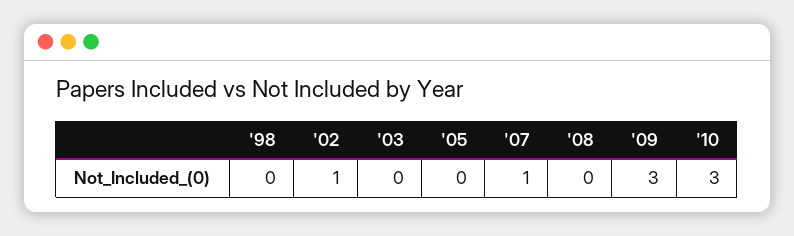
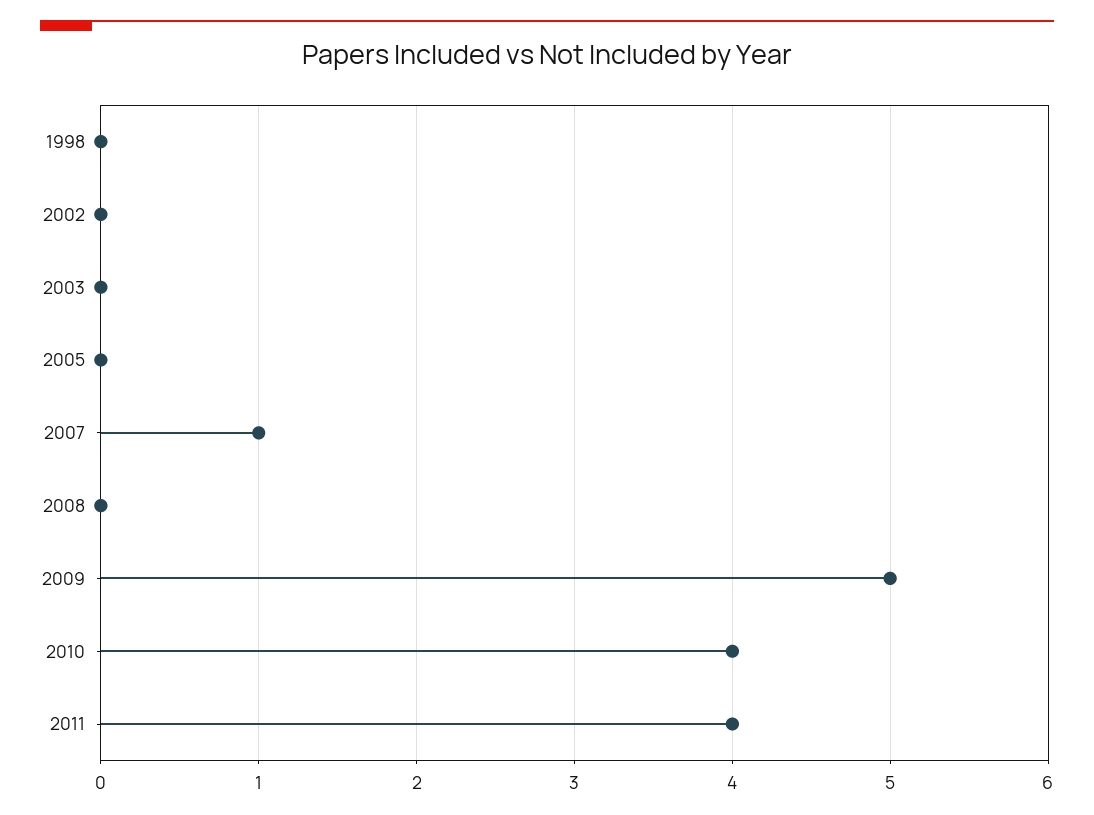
'02: 1 -> 0
'09: 3 -> 5
'10: 3 -> 4
2011: none -> 4

